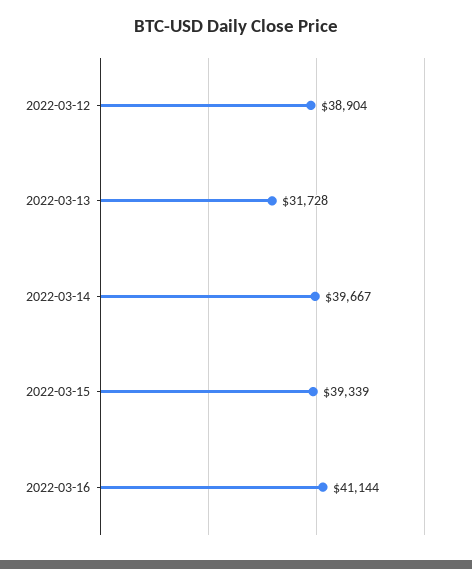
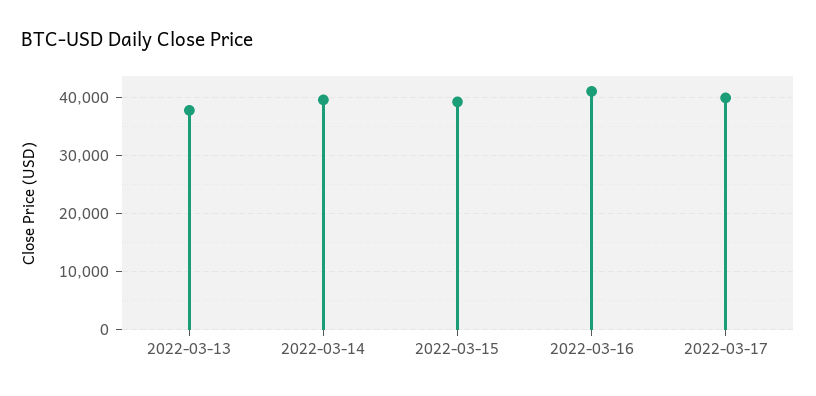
2022-03-12: 38904 -> none
2022-03-13: 31728 -> 38000
2022-03-17: none -> 40000

